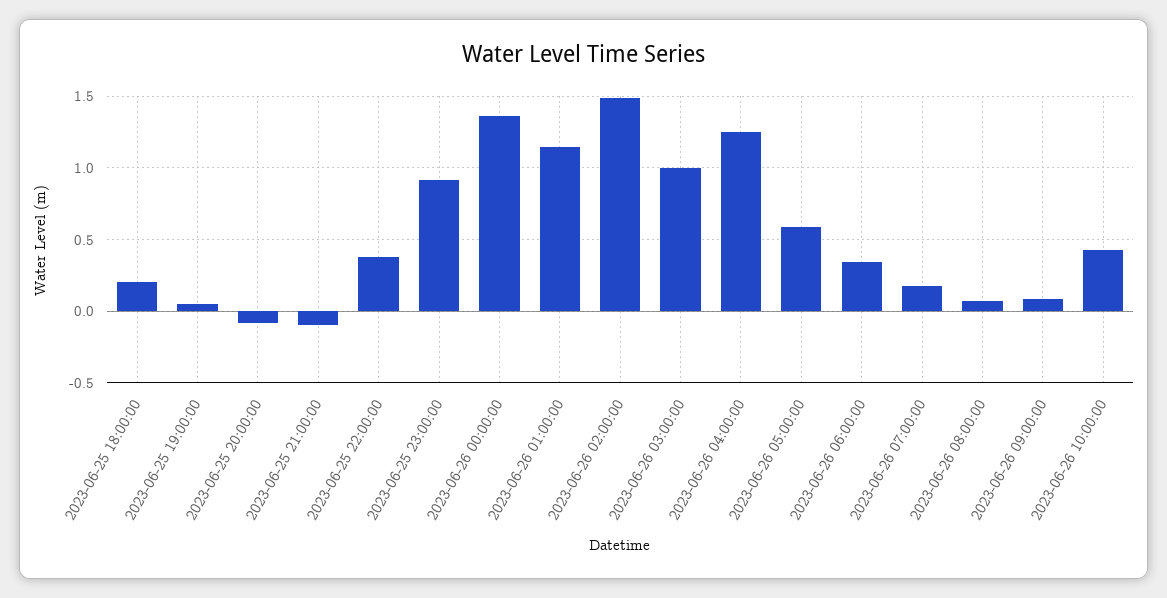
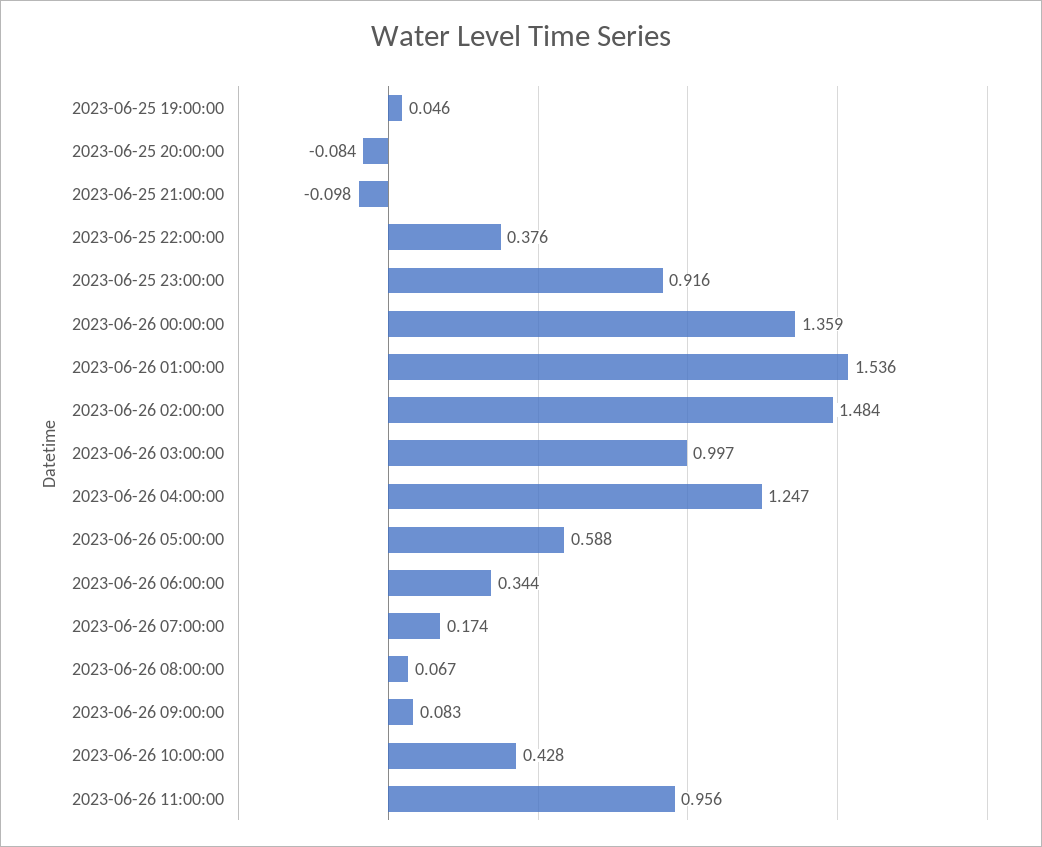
2023-06-25 18:00:00: 0.2 -> none
2023-06-26 01:00:00: 1.15 -> 1.536
2023-06-26 11:00:00: none -> 0.956

